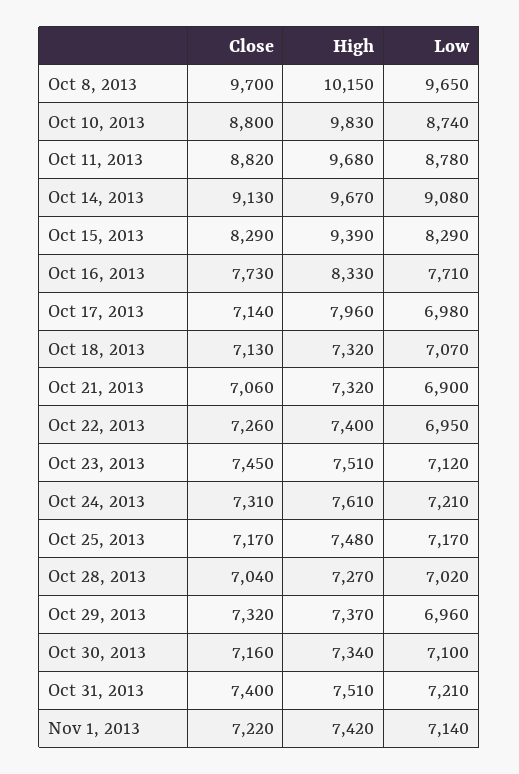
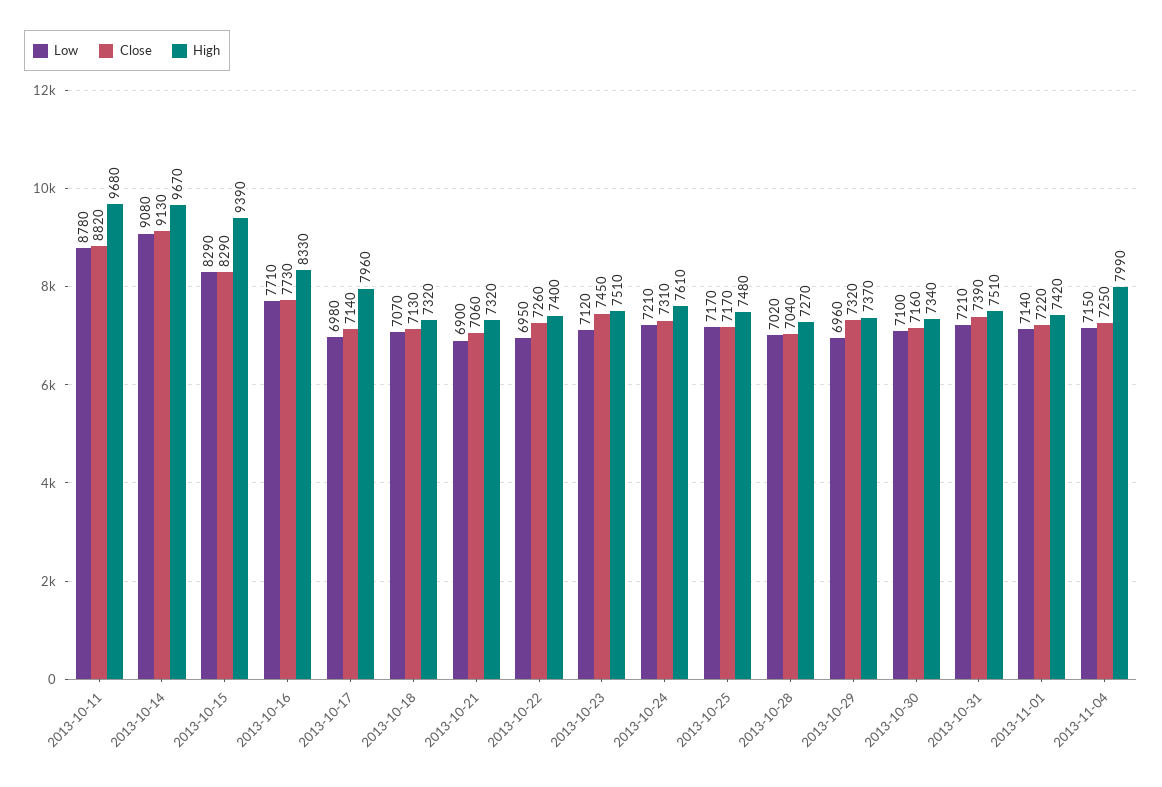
Close, Oct 8, 2013: 9700 -> none
High, Oct 8, 2013: 10150 -> none
Low, Oct 8, 2013: 9650 -> none
Close, Oct 10, 2013: 8800 -> none
High, Oct 10, 2013: 9830 -> none
Low, Oct 10, 2013: 8740 -> none
Close, Oct 31, 2013: 7400 -> 7390
Low, 2013-11-04: none -> 7150
Close, 2013-11-04: none -> 7250
High, 2013-11-04: none -> 7990

